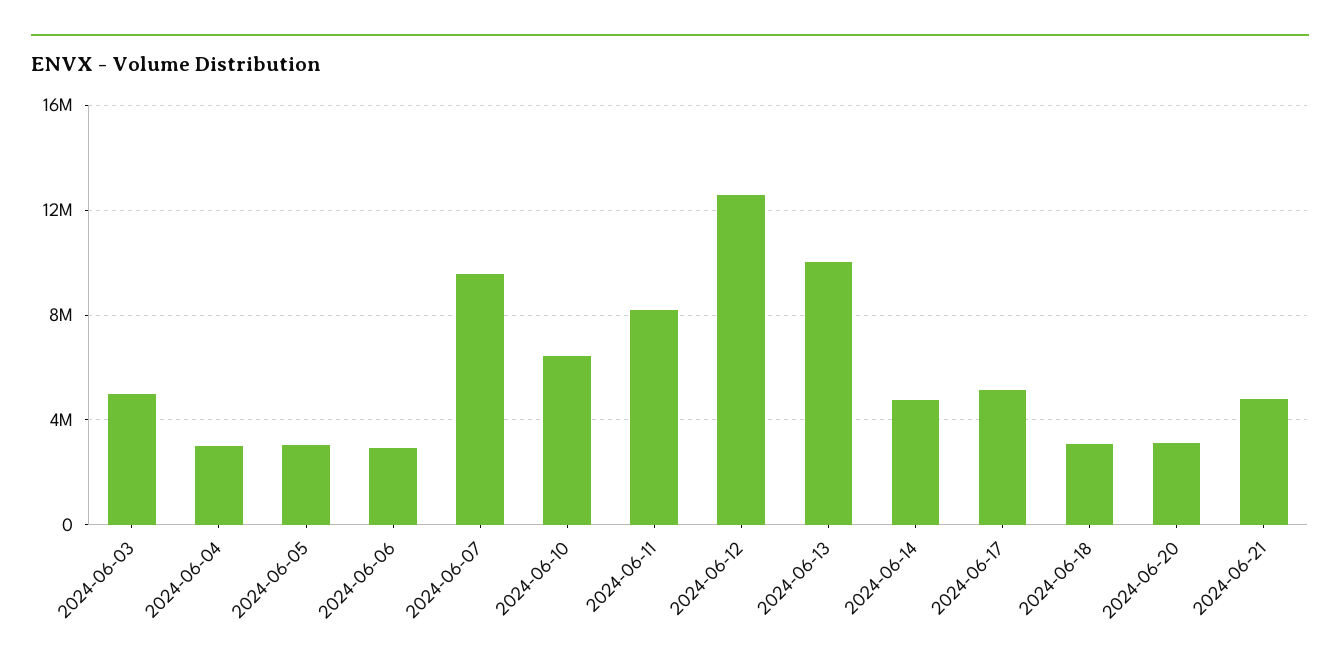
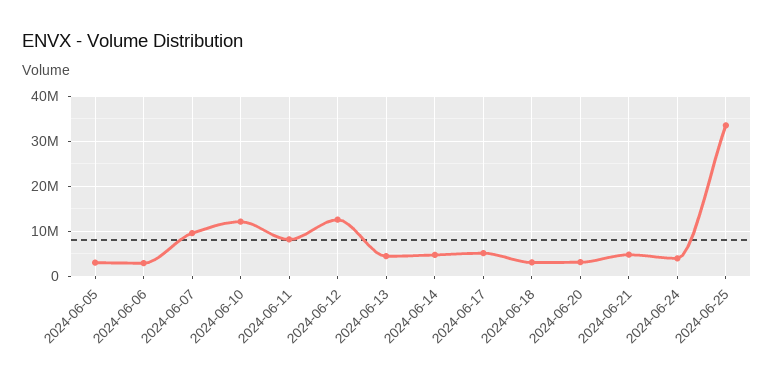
2024-06-03: 5000000 -> none
2024-06-04: 3000000 -> none
2024-06-10: 6500000 -> 12000000
2024-06-13: 10000000 -> 4000000
2024-06-24: none -> 4000000
2024-06-25: none -> 34000000

